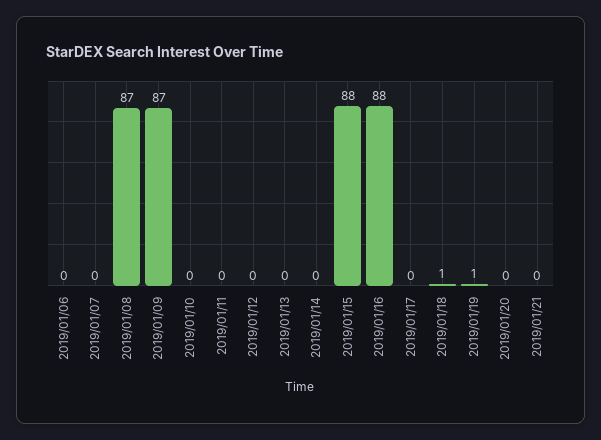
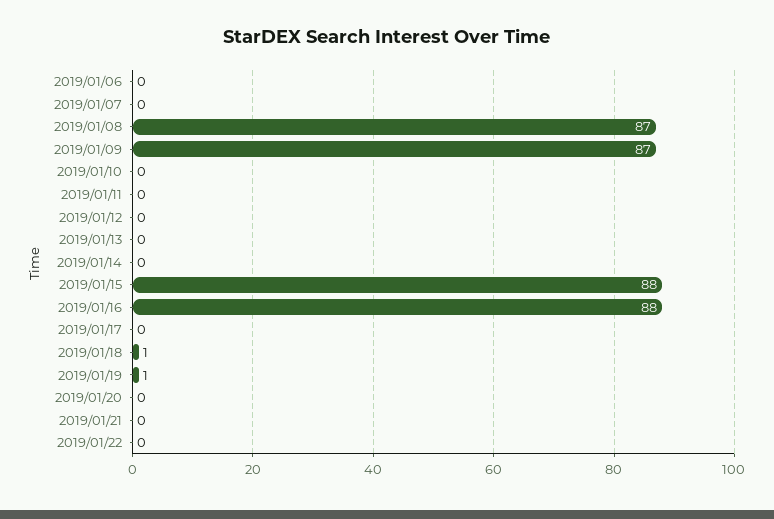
2019/01/22: none -> 0

